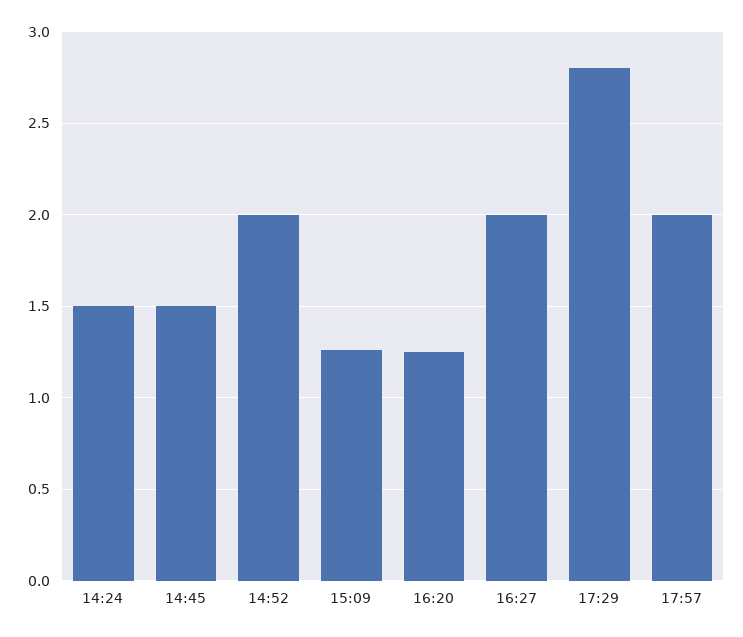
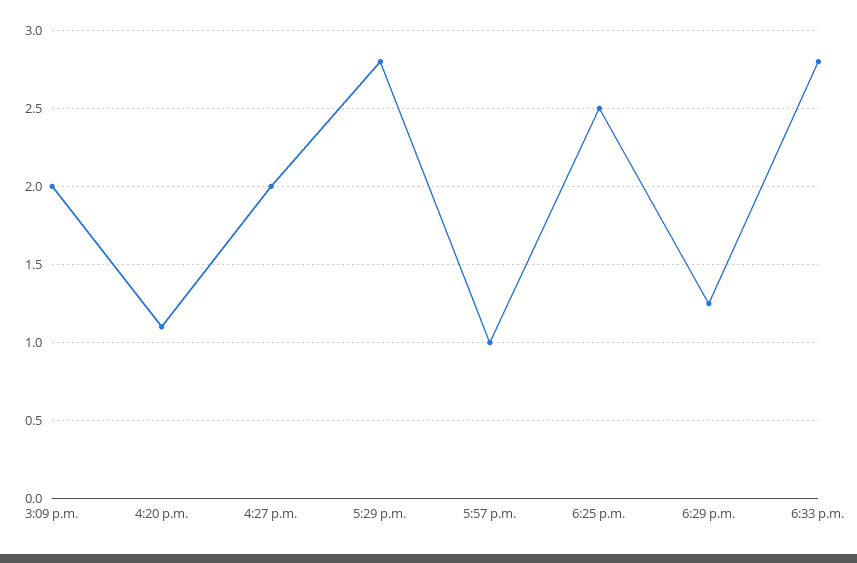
14:24: 1.5 -> none
14:45: 1.5 -> none
14:52: 2 -> none
15:09: 1.25 -> 2
16:20: 1.25 -> 1.1
17:57: 2 -> 1
6:25 p.m.: none -> 2.5
6:29 p.m.: none -> 1.25
6:33 p.m.: none -> 2.8

